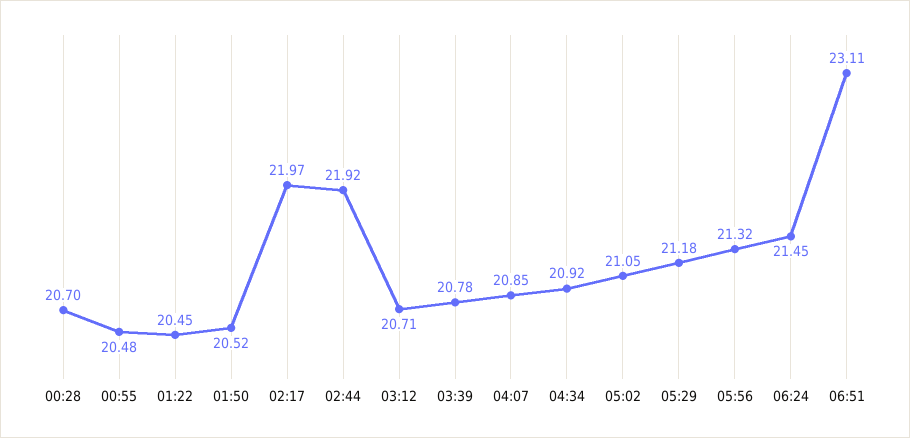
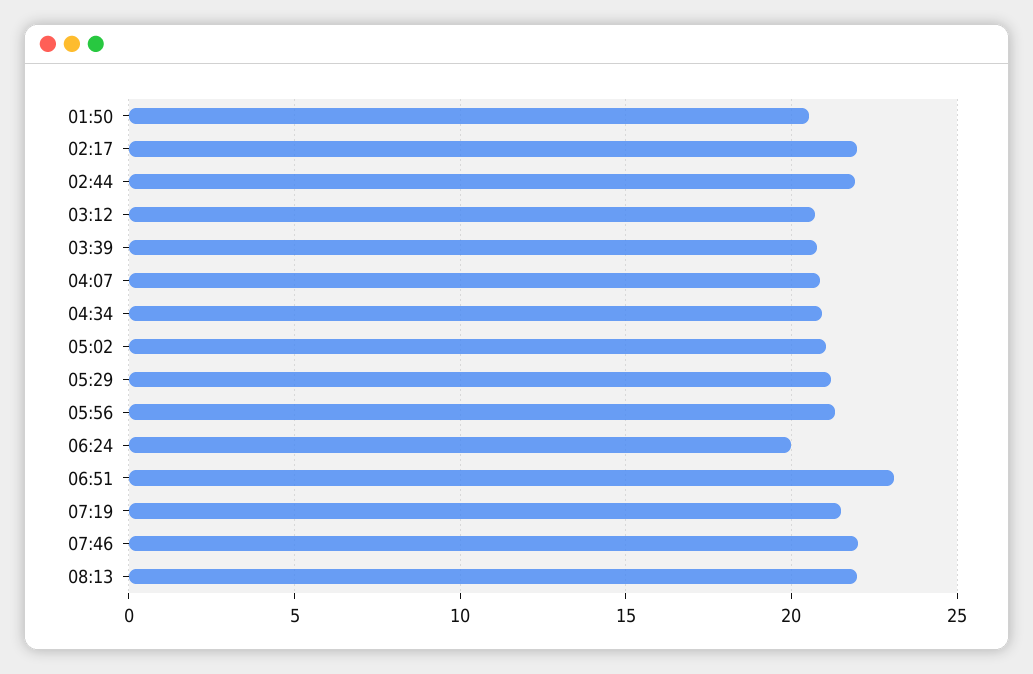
00:28: 20.7 -> none
00:55: 20.48 -> none
01:22: 20.45 -> none
06:24: 21.45 -> 20
07:19: none -> 21.5
07:46: none -> 22
08:13: none -> 22

